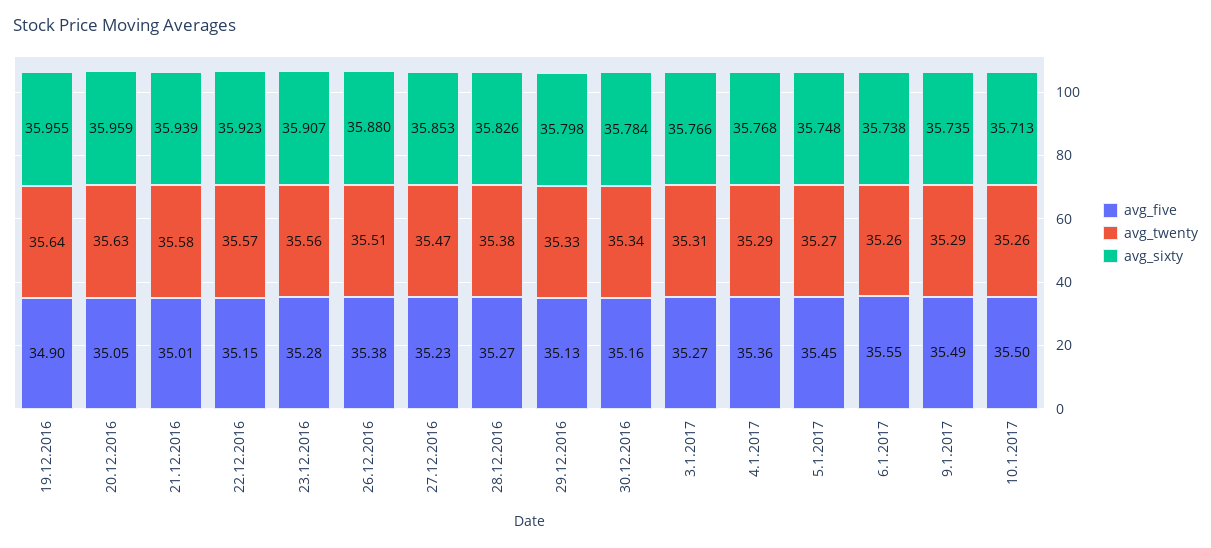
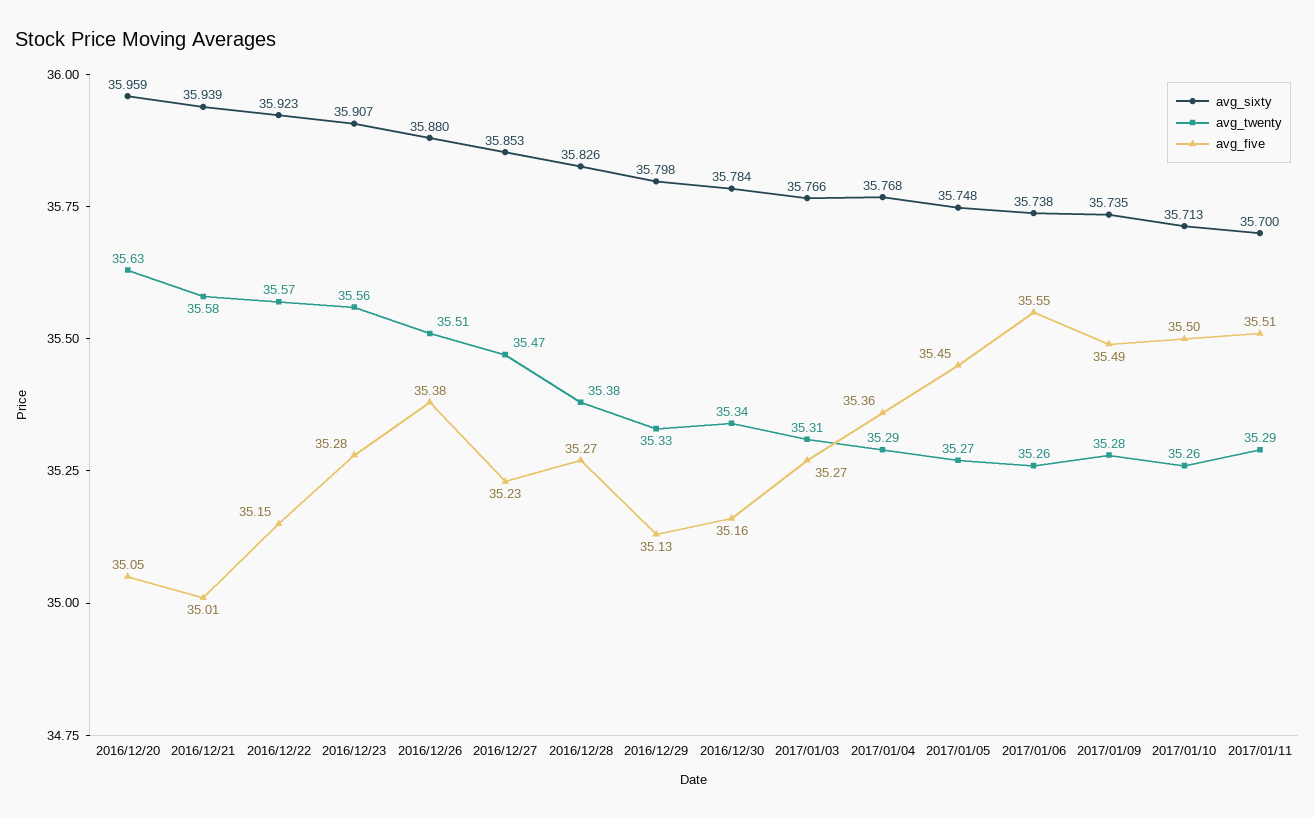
avg_five, 19.12.2016: 34.9 -> none
avg_twenty, 19.12.2016: 35.64 -> none
avg_sixty, 19.12.2016: 35.955 -> none
avg_twenty, 9.1.2017: 35.29 -> 35.28
avg_sixty, 2017/01/11: none -> 35.7
avg_twenty, 2017/01/11: none -> 35.29
avg_five, 2017/01/11: none -> 35.51

